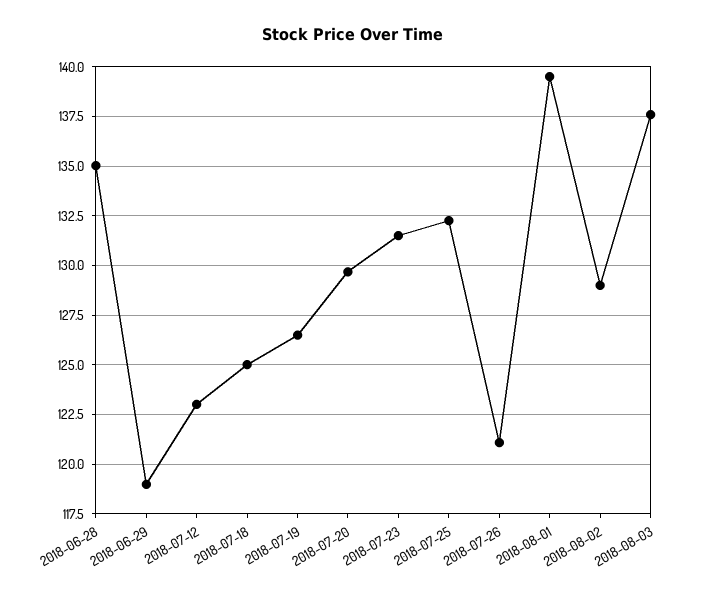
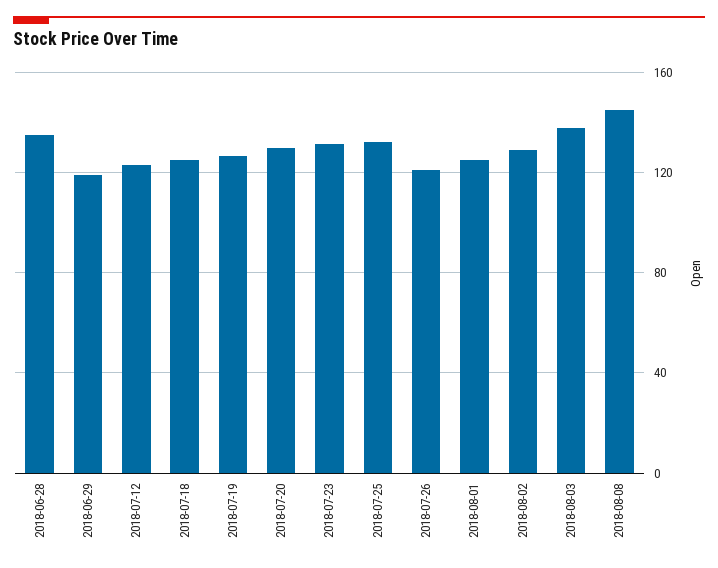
2018-08-01: 139.5 -> 125
2018-08-08: none -> 145

